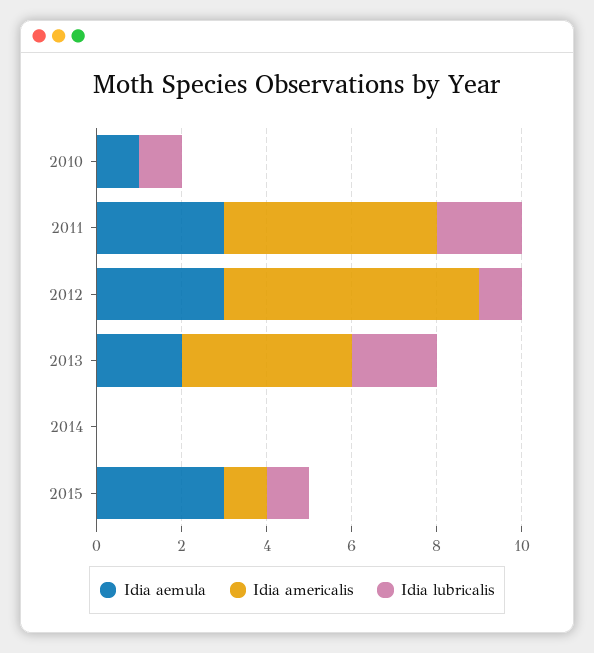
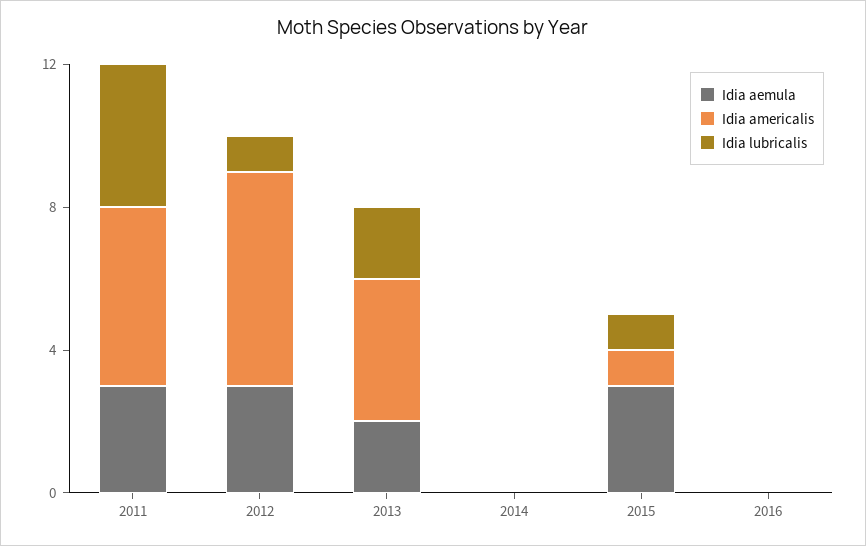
Idia aemula, 2010: 1 -> none
Idia americalis, 2010: 0 -> none
Idia lubricalis, 2010: 1 -> none
Idia lubricalis, 2011: 2 -> 4
Idia aemula, 2016: none -> 0
Idia americalis, 2016: none -> 0
Idia lubricalis, 2016: none -> 0

